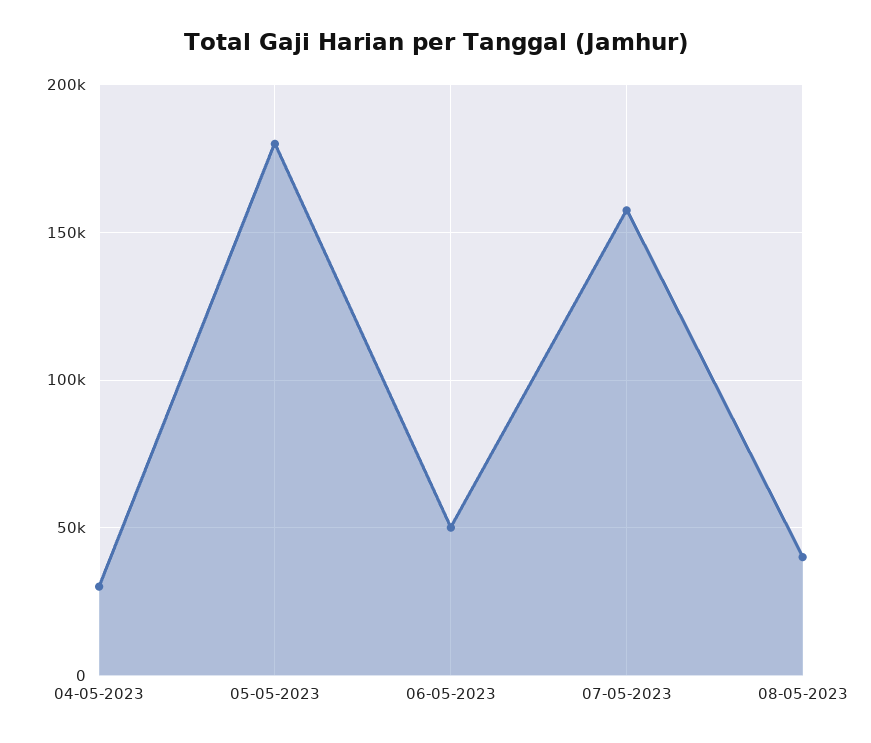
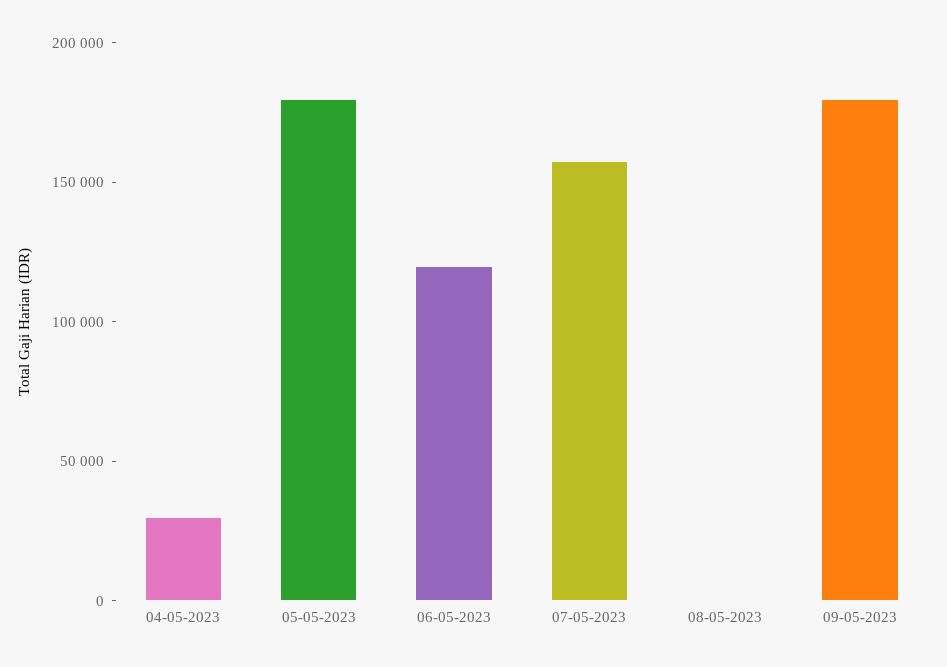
06-05-2023: 50000 -> 120000
08-05-2023: 40000 -> 0
09-05-2023: none -> 180000

